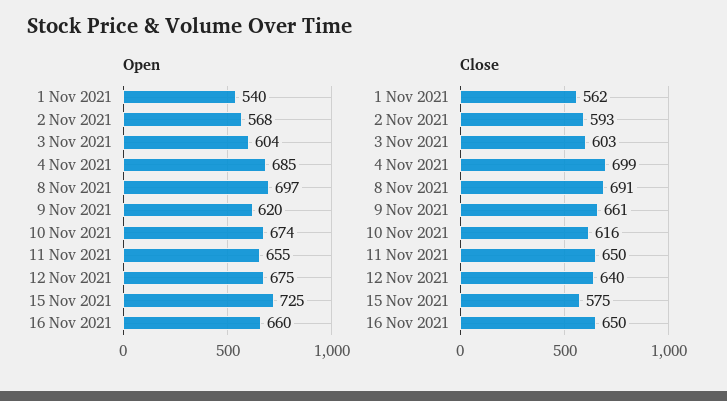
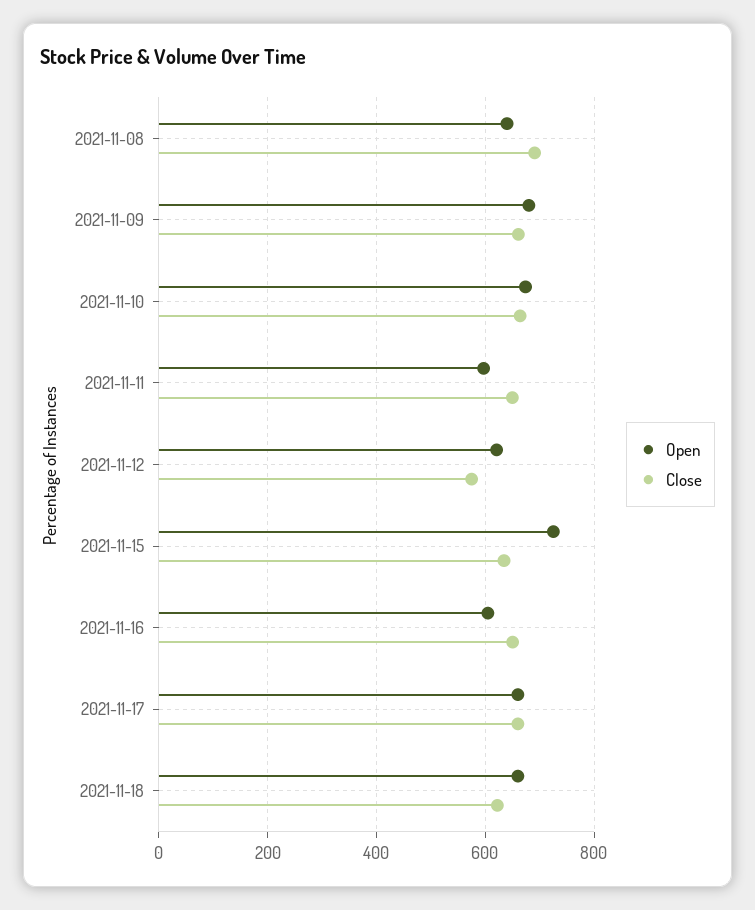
Open, 1 Nov 2021: 540 -> none
Open, 2 Nov 2021: 568 -> none
Open, 3 Nov 2021: 604 -> none
Open, 4 Nov 2021: 685 -> none
Open, 8 Nov 2021: 697 -> 640
Open, 9 Nov 2021: 620 -> 680
Open, 11 Nov 2021: 655 -> 600
Open, 12 Nov 2021: 675 -> 620
Open, 16 Nov 2021: 660 -> 600
Close, 1 Nov 2021: 562 -> none
Close, 2 Nov 2021: 593 -> none
Close, 3 Nov 2021: 603 -> none
Close, 4 Nov 2021: 699 -> none
Close, 10 Nov 2021: 616 -> 660
Close, 12 Nov 2021: 640 -> 580
Close, 15 Nov 2021: 575 -> 640
Open, 2021-11-17: none -> 660
Close, 2021-11-17: none -> 660
Open, 2021-11-18: none -> 660
Close, 2021-11-18: none -> 620

